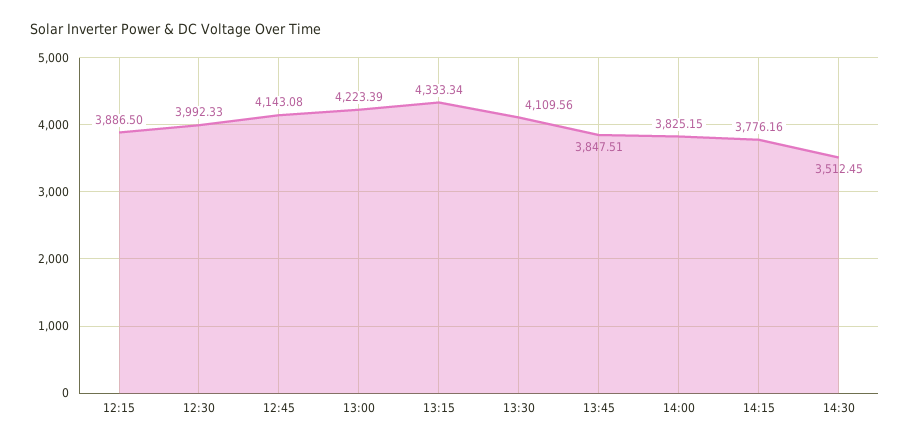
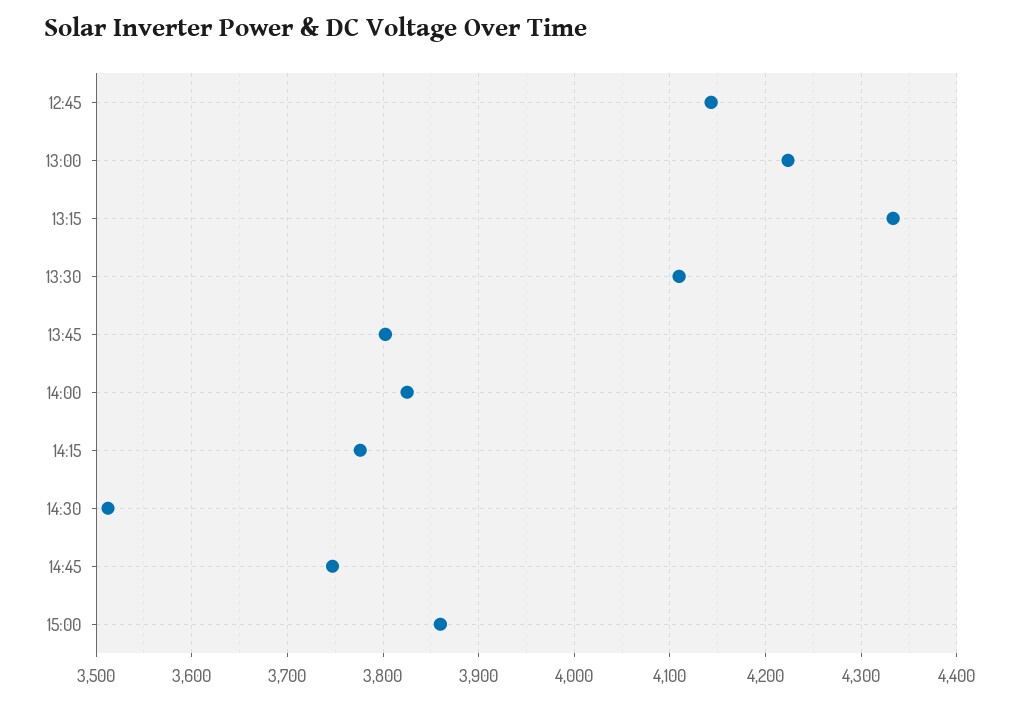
12:15: 3886.5 -> none
12:30: 3992.33 -> none
13:45: 3847.51 -> 3800
14:45: none -> 3750
15:00: none -> 3860

